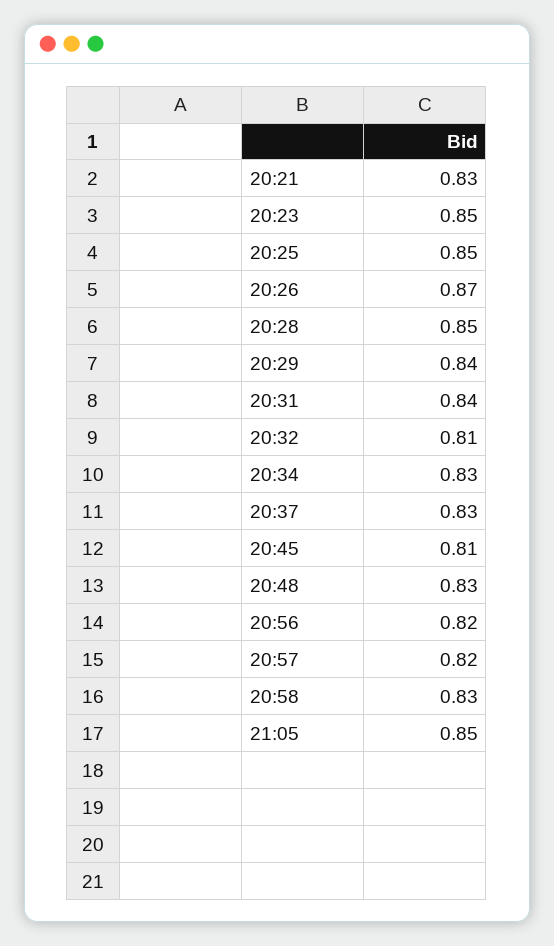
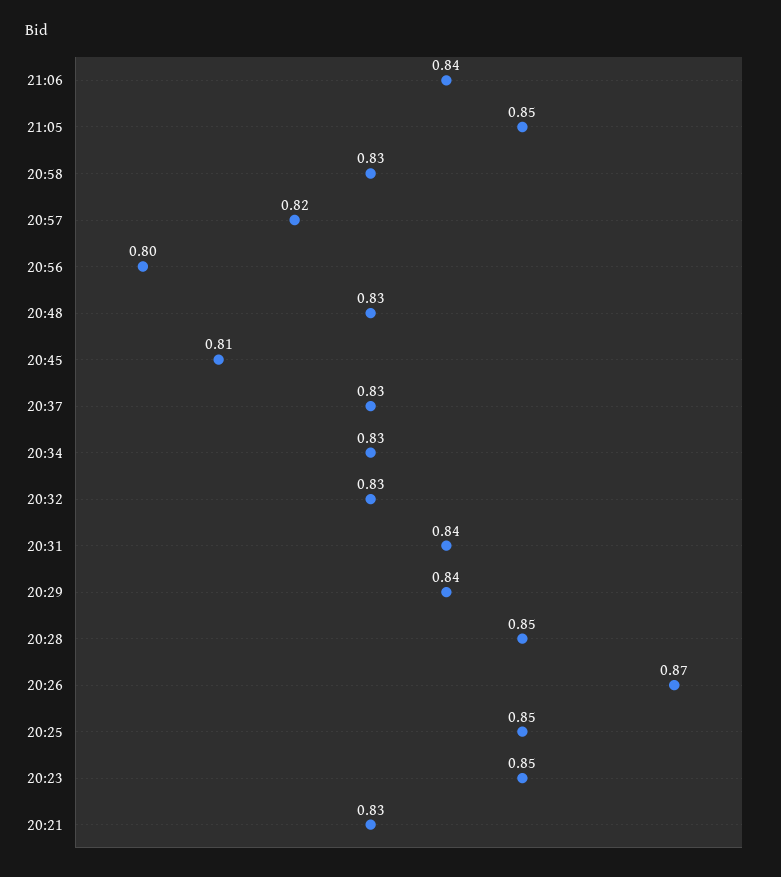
20:32: 0.81 -> 0.83
20:56: 0.82 -> 0.8
21:06: none -> 0.84

